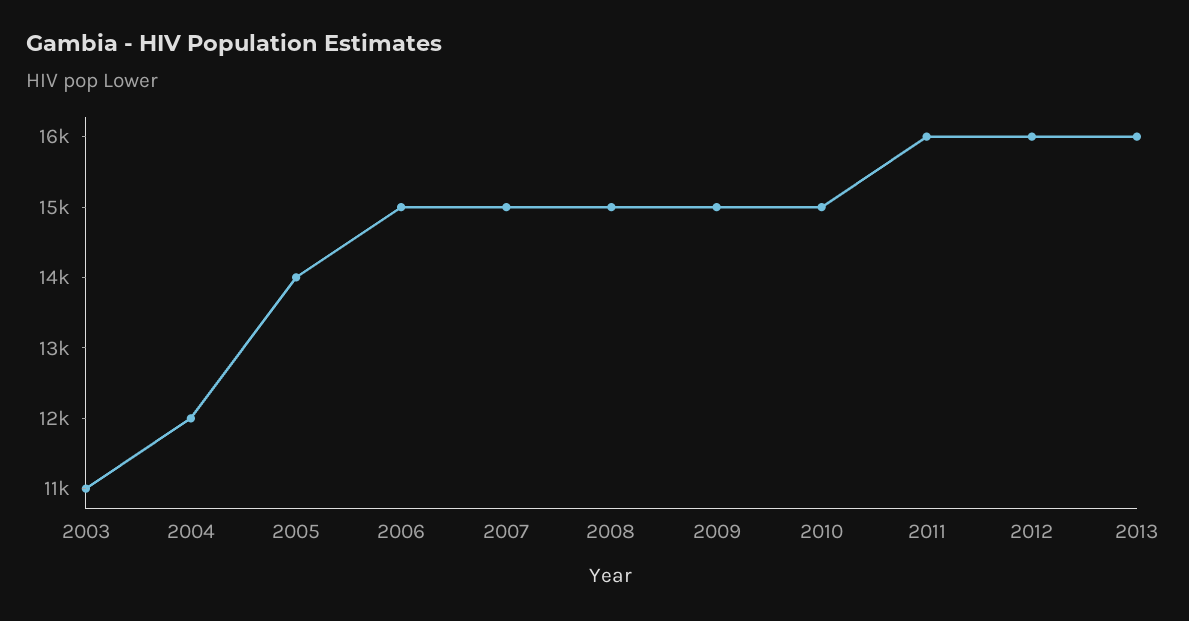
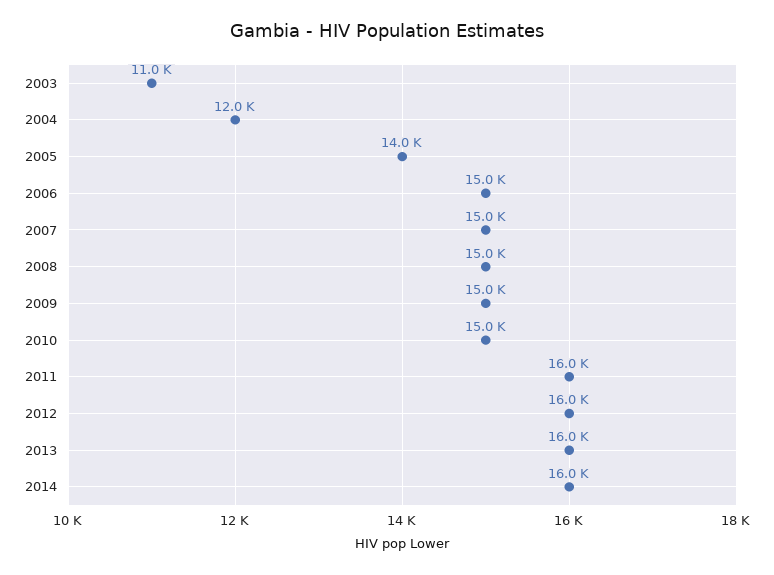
2014: none -> 16000

